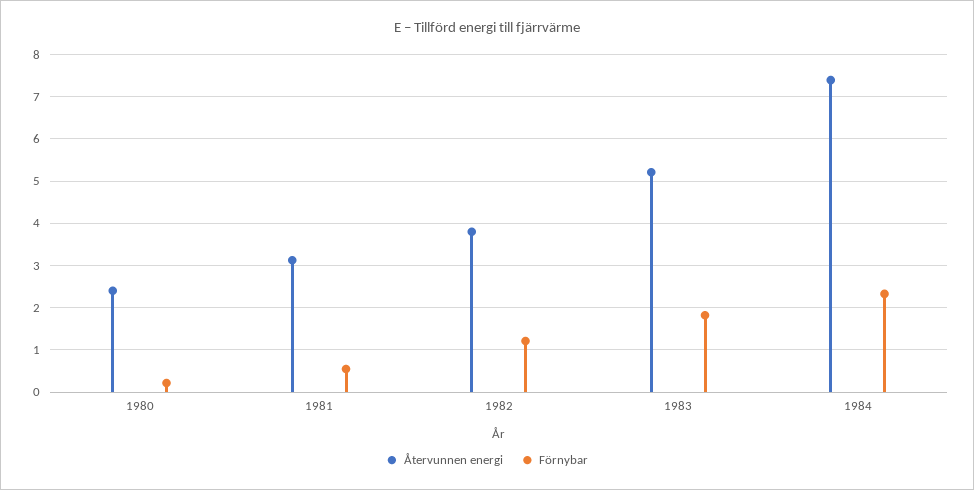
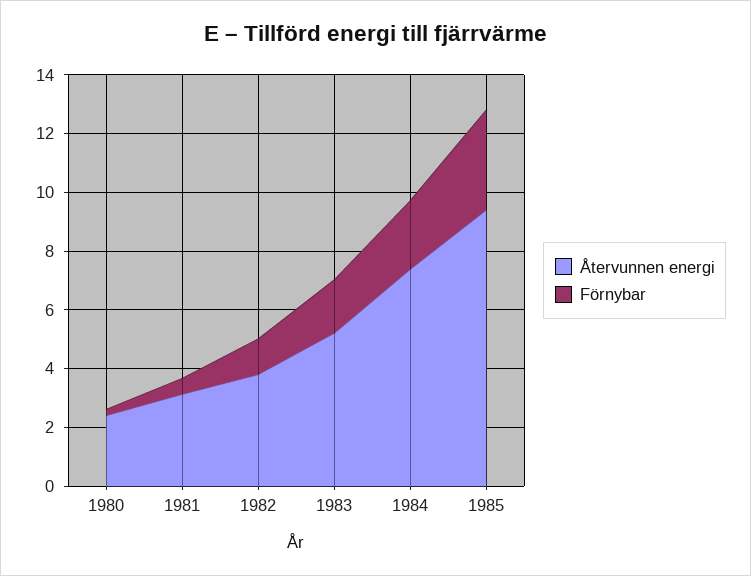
Återvunnen energi, 1985: none -> 9.5
Förnybar, 1985: none -> 3.5

